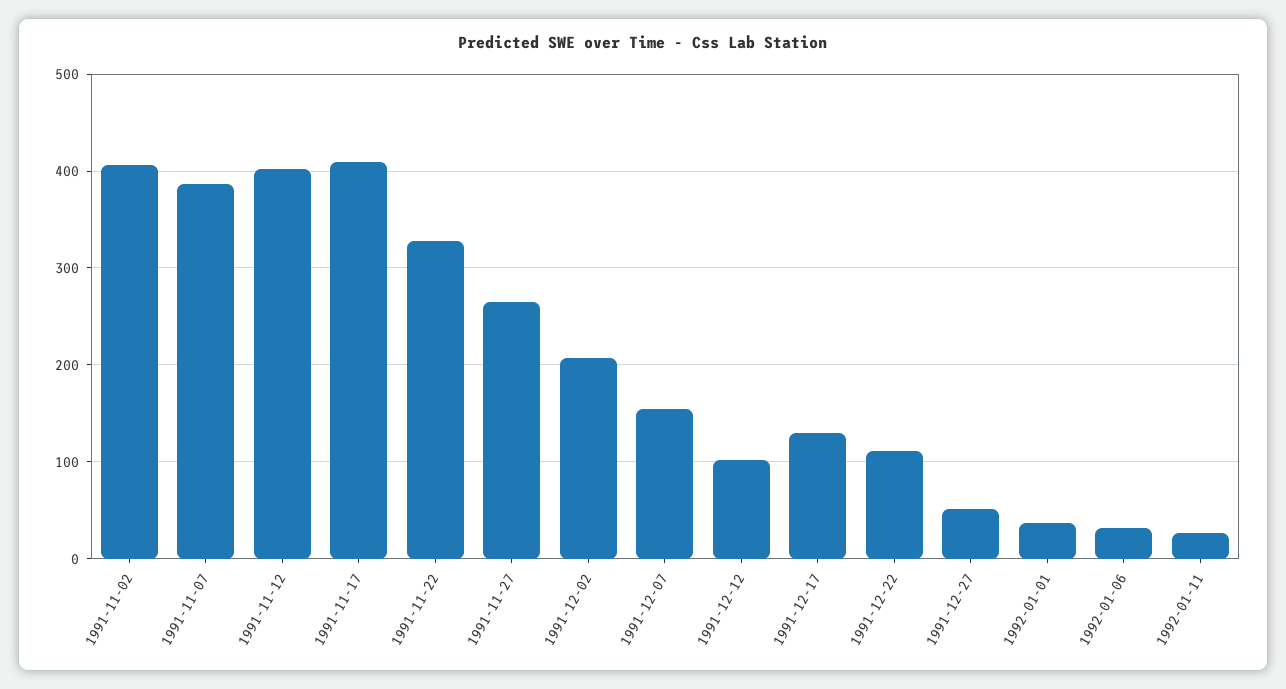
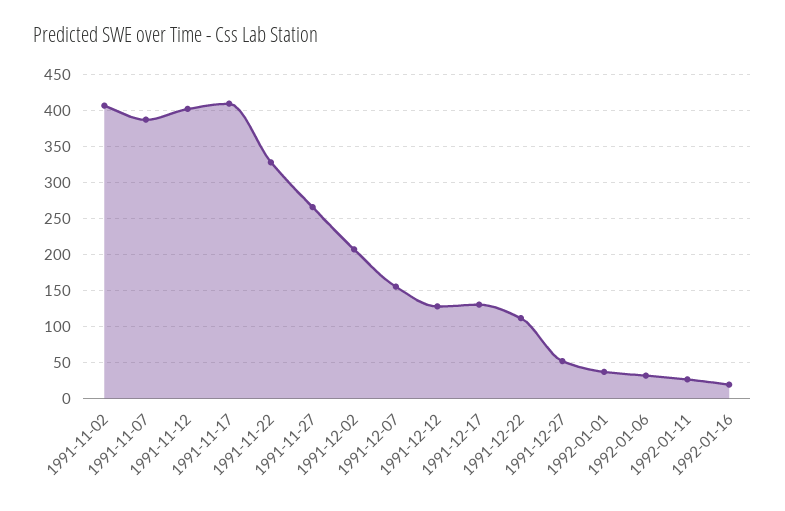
1991-12-12: 100 -> 130
1992-01-16: none -> 20

